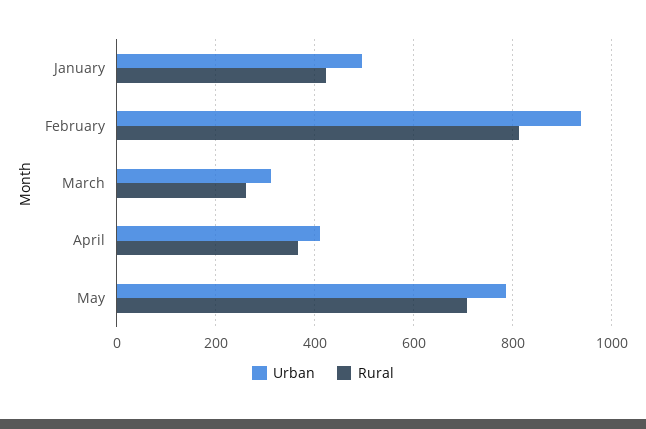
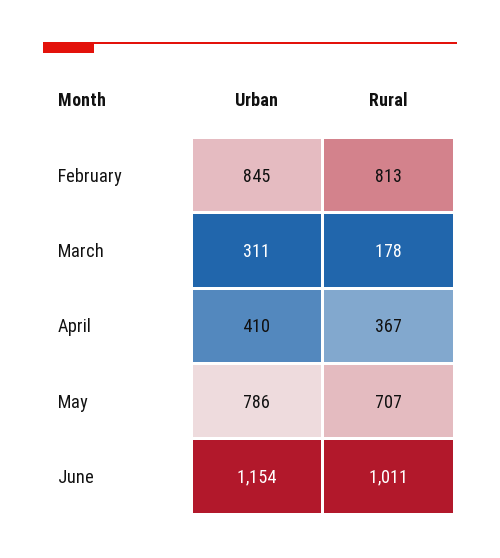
Urban, January: 500 -> none
Rural, January: 420 -> none
Urban, February: 940 -> 845
Rural, March: 260 -> 178
Urban, June: none -> 1154
Rural, June: none -> 1011

